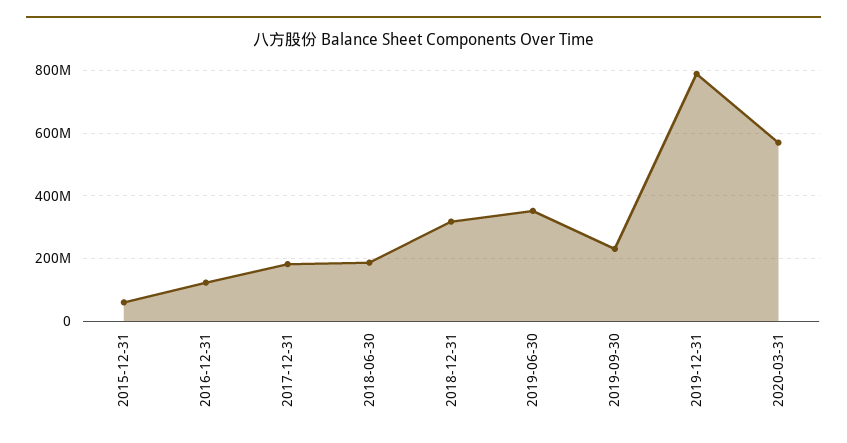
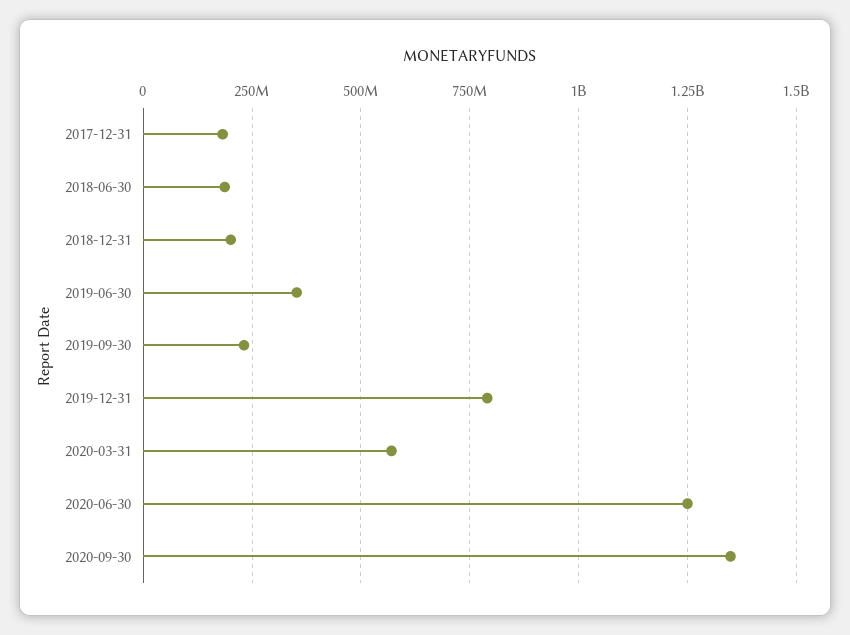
2015-12-31: 60000000 -> none
2016-12-31: 120000000 -> none
2018-12-31: 320000000 -> 200000000
2020-06-30: none -> 1250000000
2020-09-30: none -> 1350000000

